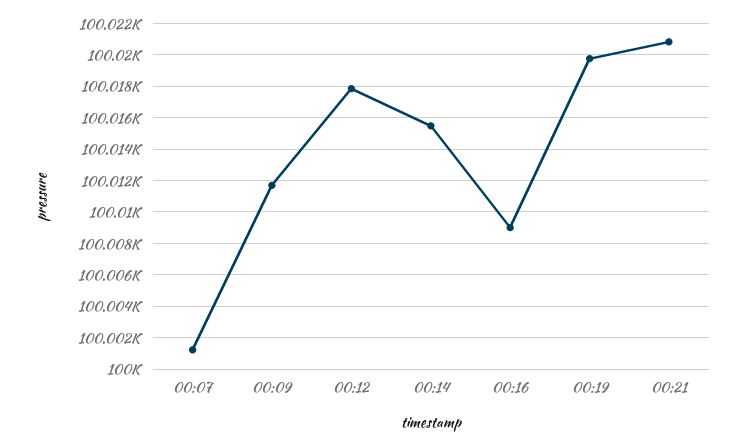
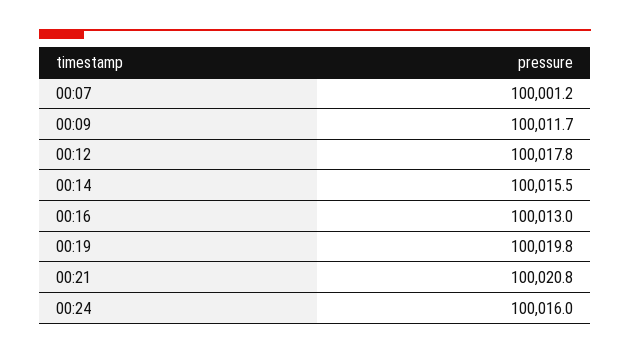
00:16: 100009 -> 100013
00:24: none -> 100016

